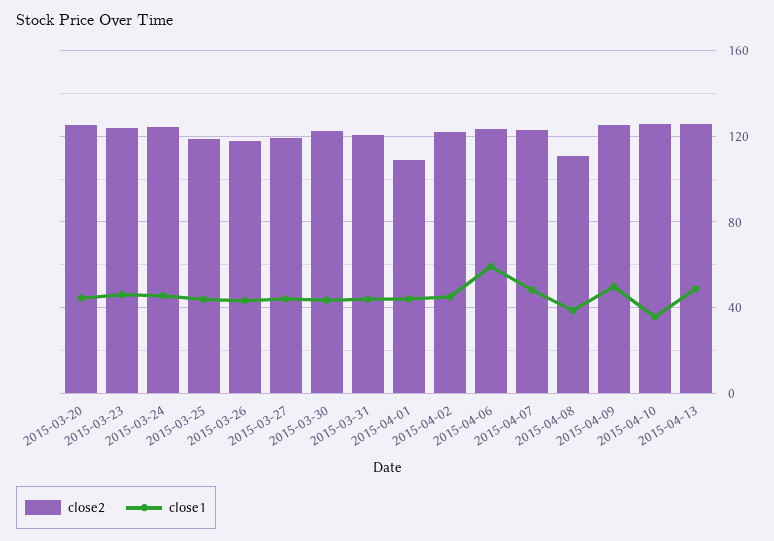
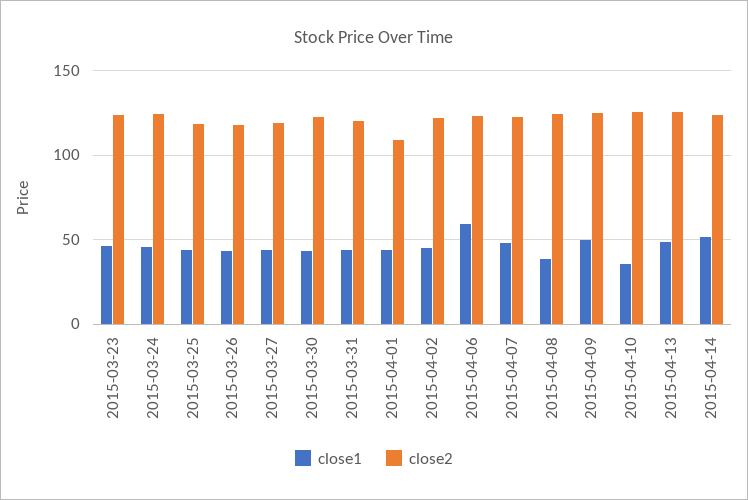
close2, 2015-03-20: 125 -> none
close1, 2015-03-20: 45 -> none
close2, 2015-04-08: 110 -> 125
close1, 2015-04-14: none -> 50
close2, 2015-04-14: none -> 125

